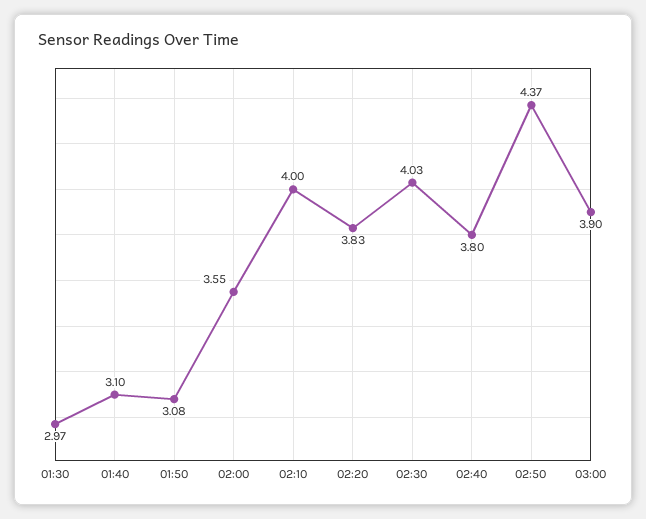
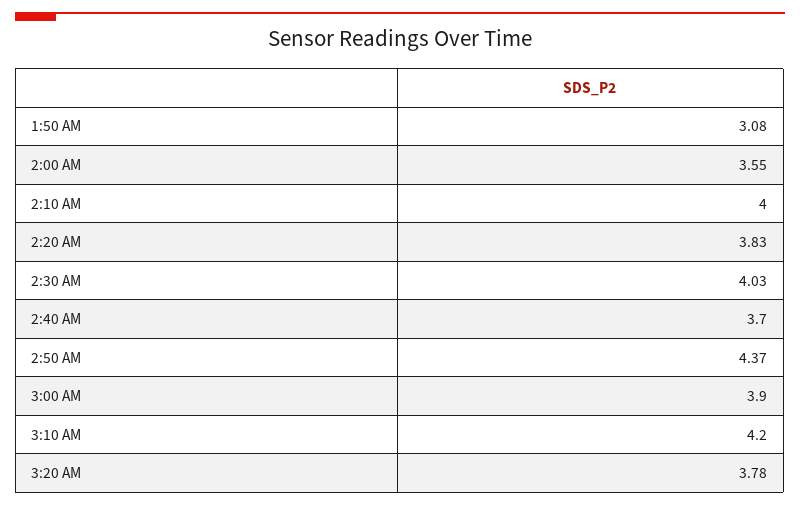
01:30: 2.97 -> none
01:40: 3.1 -> none
02:40: 3.8 -> 3.7
3:10 AM: none -> 4.2
3:20 AM: none -> 3.78

